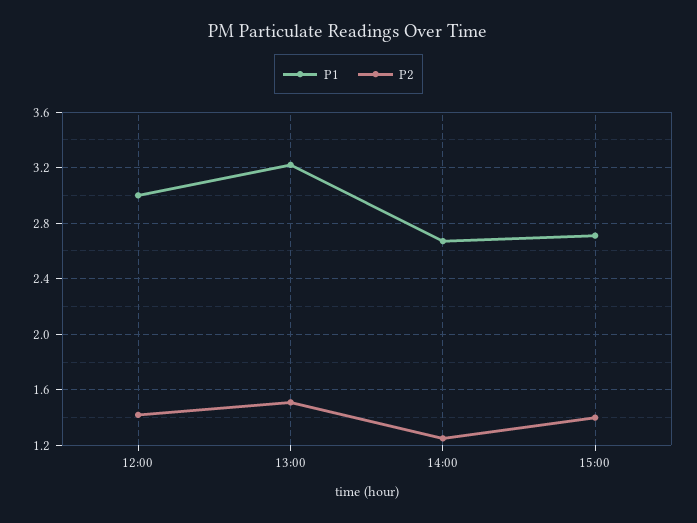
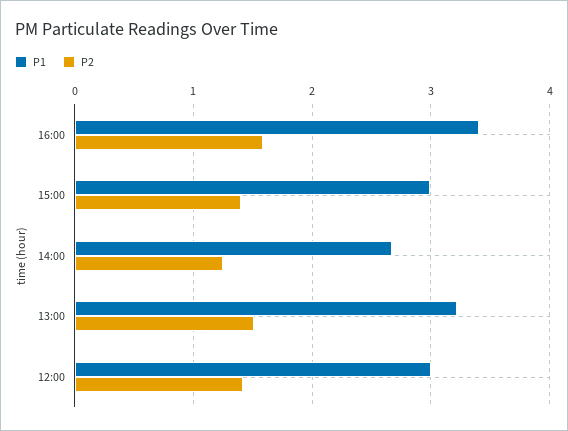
P1, 15:00: 2.7 -> 3
P1, 16:00: none -> 3.4
P2, 16:00: none -> 1.6

